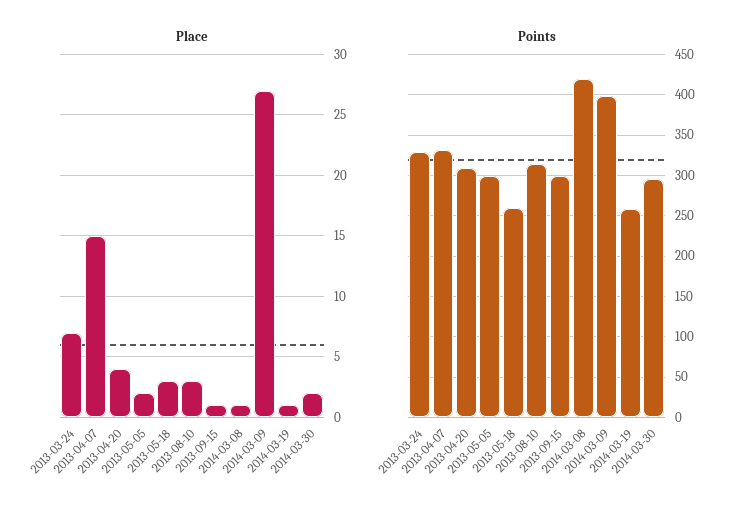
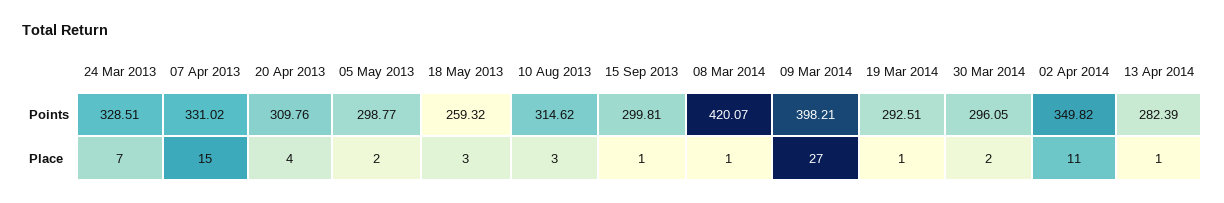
Points, 2014-03-19: 260 -> 292.51
Points, 02 Apr 2014: none -> 349.82
Points, 13 Apr 2014: none -> 282.39
Place, 02 Apr 2014: none -> 11
Place, 13 Apr 2014: none -> 1

